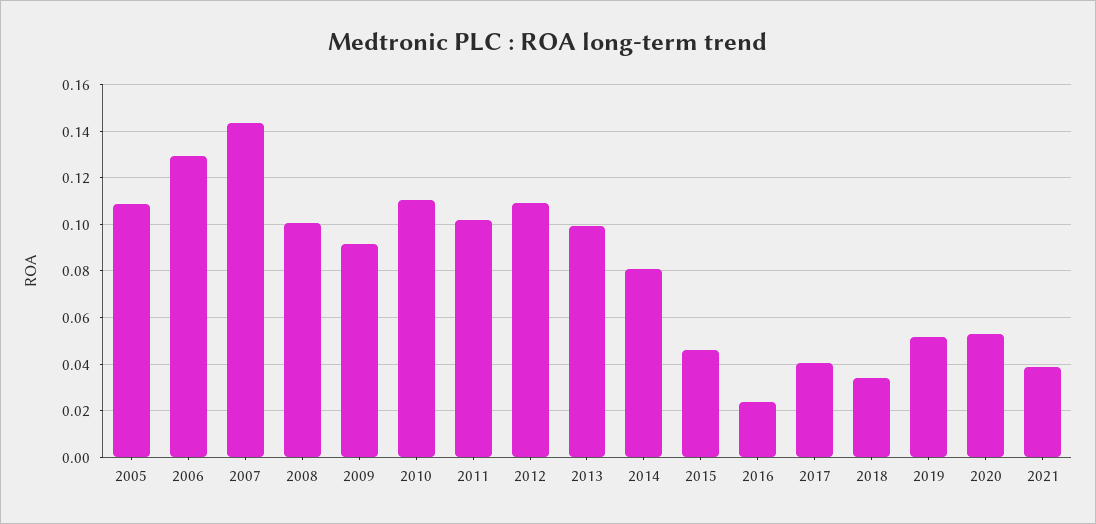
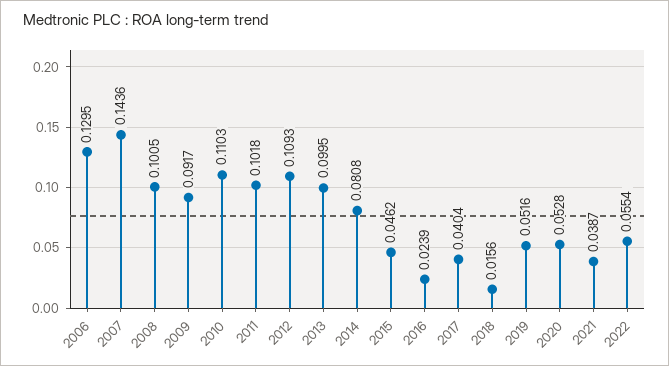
2005: 0.11 -> none
2018: 0.035 -> 0.0156
2022: none -> 0.0554

